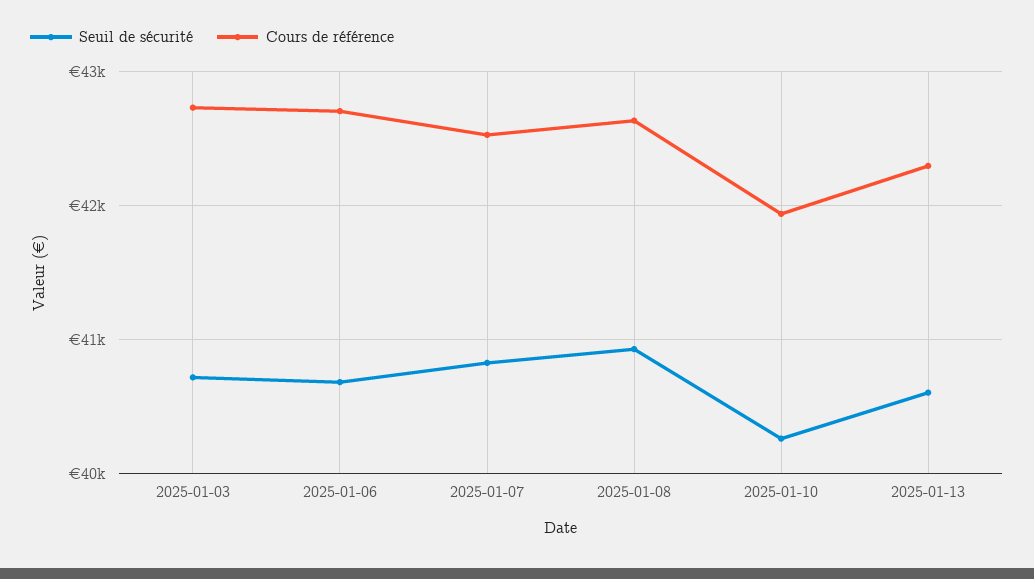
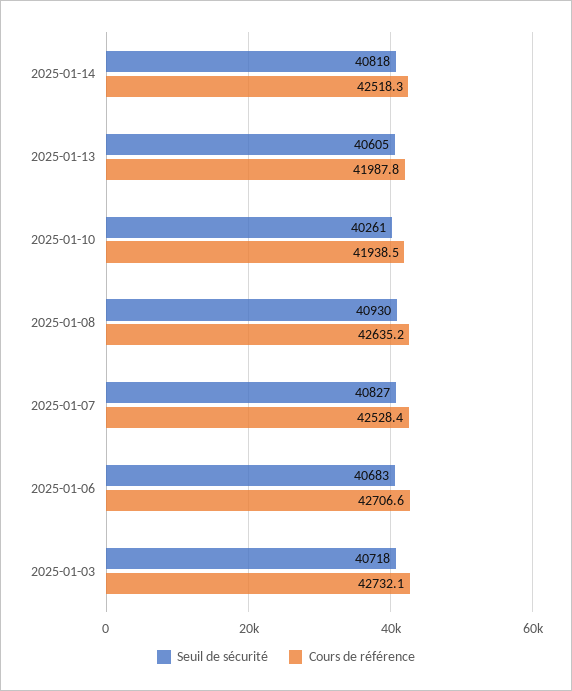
Cours de référence, 2025-01-13: 42300 -> 41987.8
Seuil de sécurité, 2025-01-14: none -> 40818
Cours de référence, 2025-01-14: none -> 42518.3

